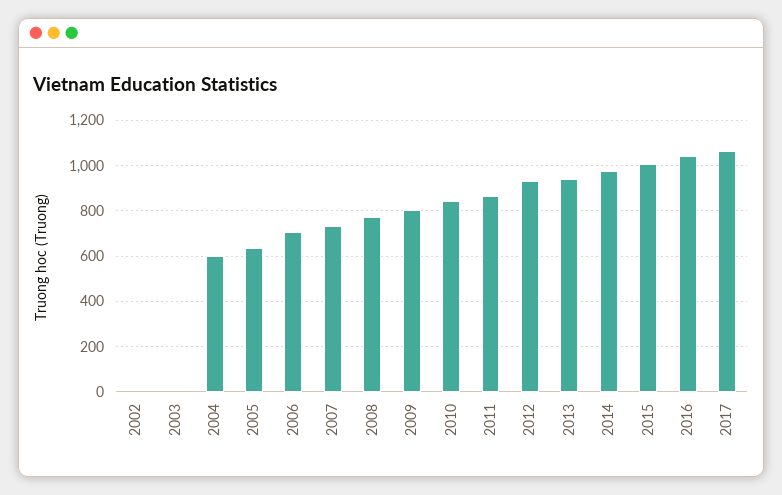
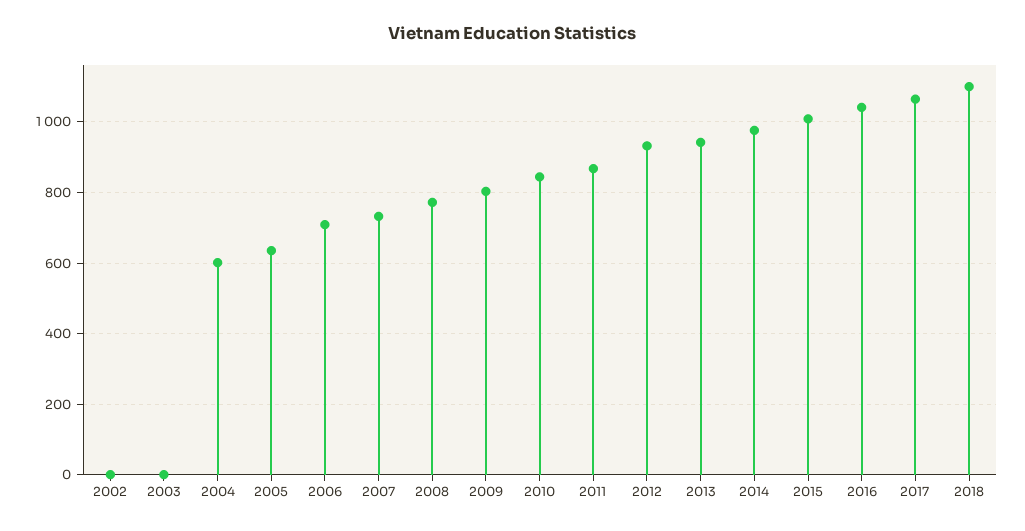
2018: none -> 1100

